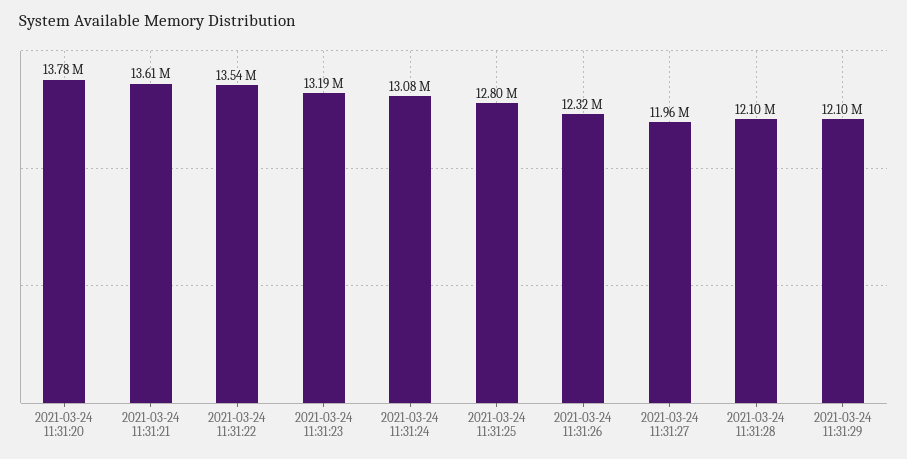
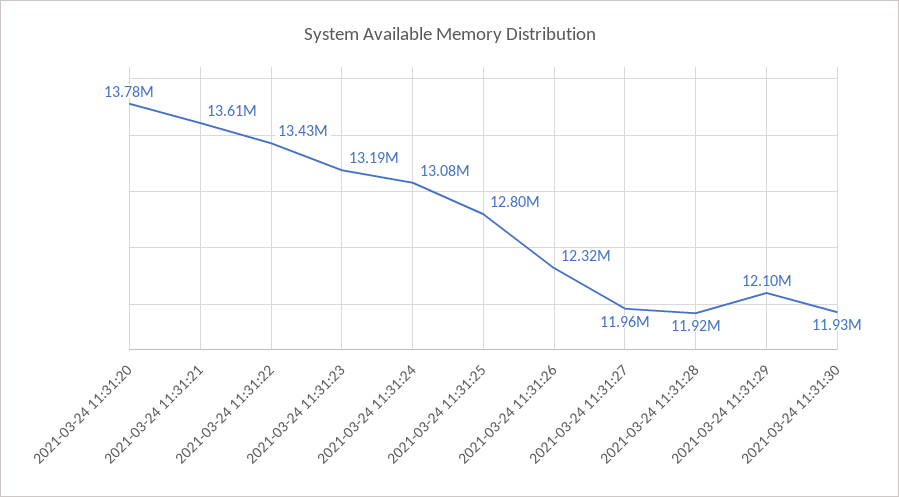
2021-03-24 11:31:22: 13540000 -> 13430000
2021-03-24 11:31:28: 12100000 -> 11920000
2021-03-24 11:31:30: none -> 11930000

